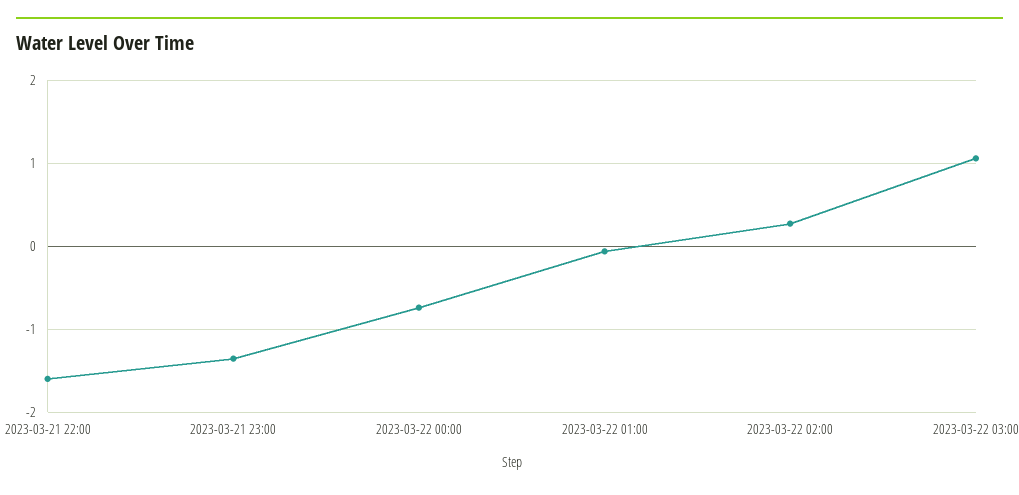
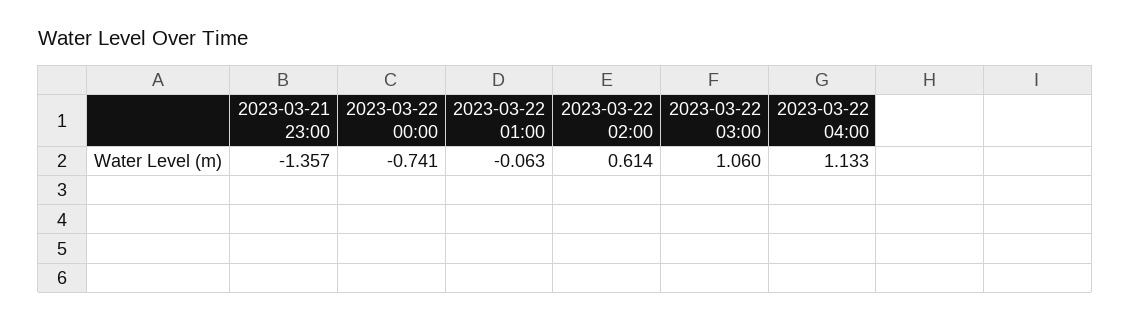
2023-03-21 22:00: -1.6 -> none
2023-03-22 02:00: 0.3 -> 0.614
2023-03-22 04:00: none -> 1.133

